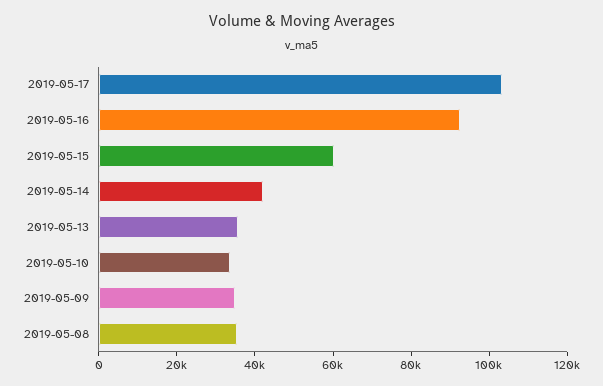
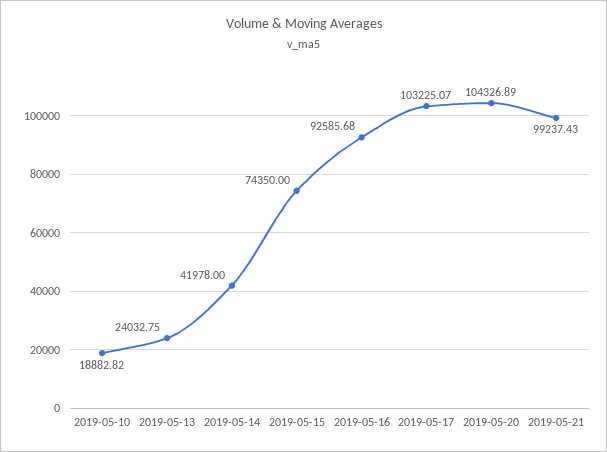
2019-05-15: 60000 -> 74350
2019-05-13: 35000 -> 24032.75
2019-05-10: 35000 -> 18882.82
2019-05-09: 35000 -> none
2019-05-08: 35000 -> none
2019-05-20: none -> 104326.89
2019-05-21: none -> 99237.43

